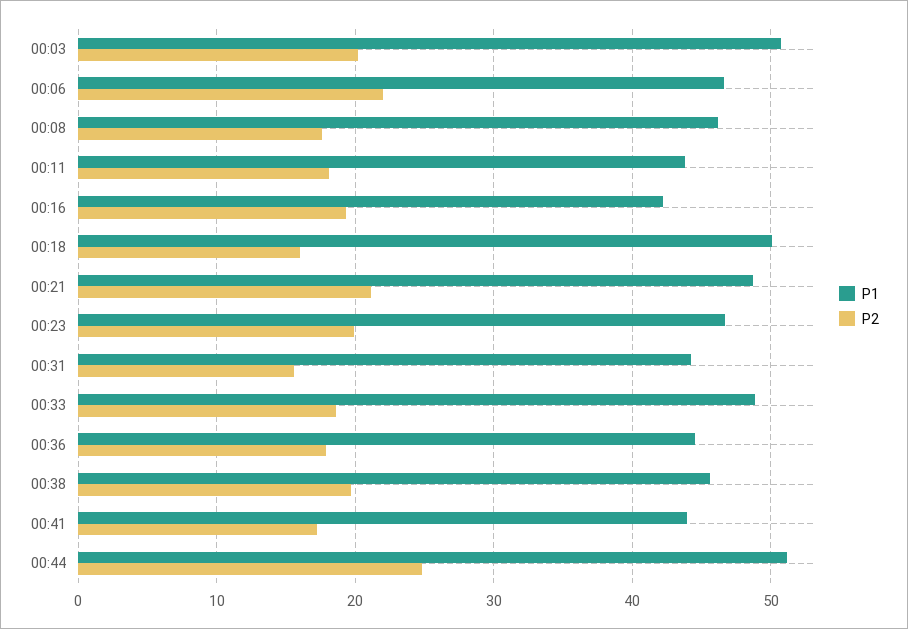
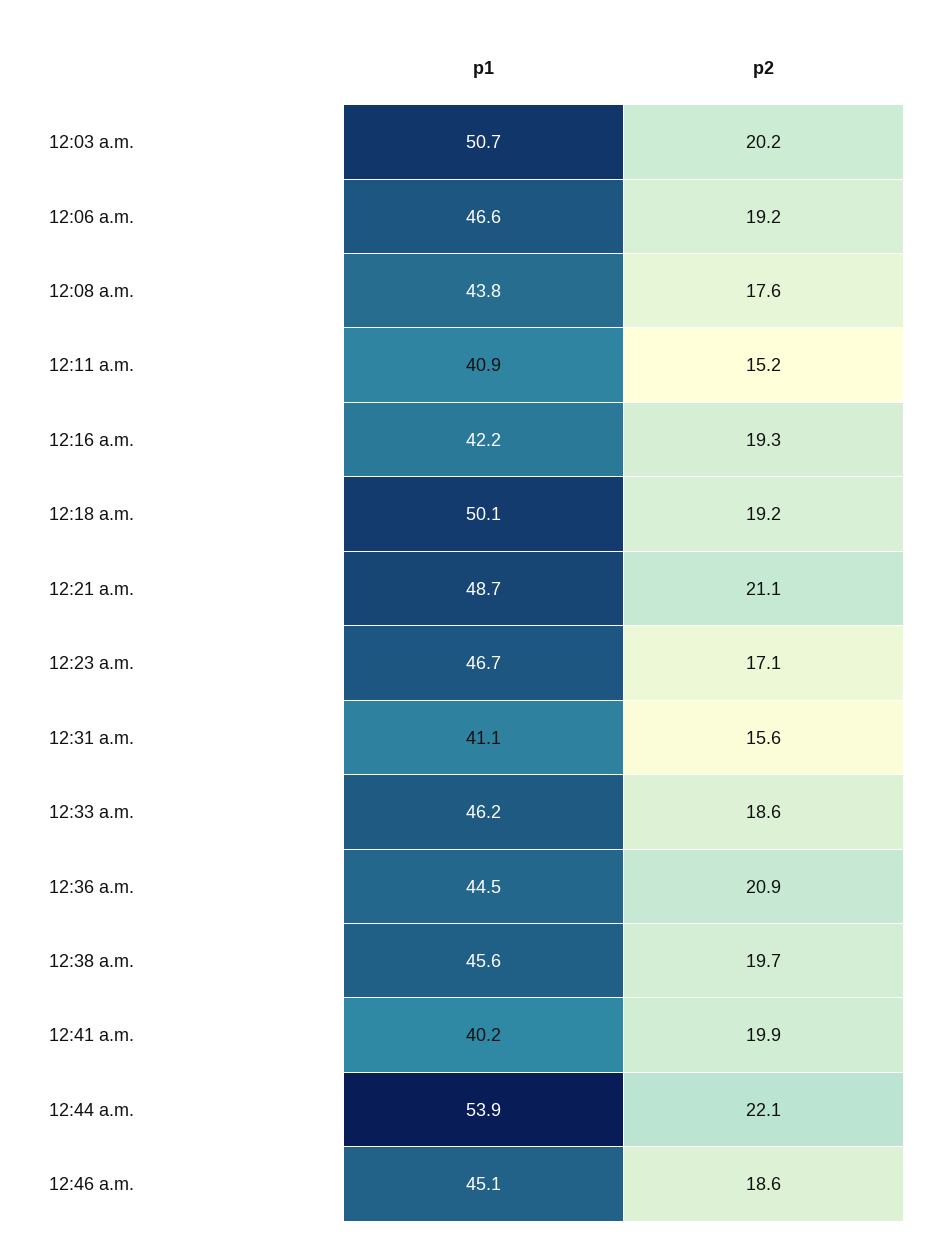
P2, 00:06: 22 -> 19.2
P1, 00:08: 46 -> 43.8
P1, 00:11: 44 -> 40.9
P2, 00:11: 18 -> 15.2
P2, 00:18: 16 -> 19.2
P2, 00:23: 20 -> 17.1
P1, 00:31: 44 -> 41.1
P1, 00:33: 49 -> 46.2
P2, 00:36: 18 -> 20.9
P1, 00:41: 44 -> 40.2
P2, 00:41: 17 -> 19.9
P1, 00:44: 51 -> 53.9
P2, 00:44: 25 -> 22.1
P1, 12:46 a.m.: none -> 45.1
P2, 12:46 a.m.: none -> 18.6

